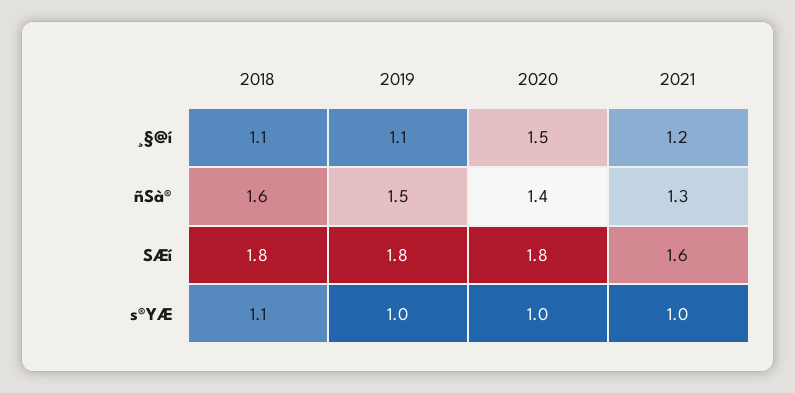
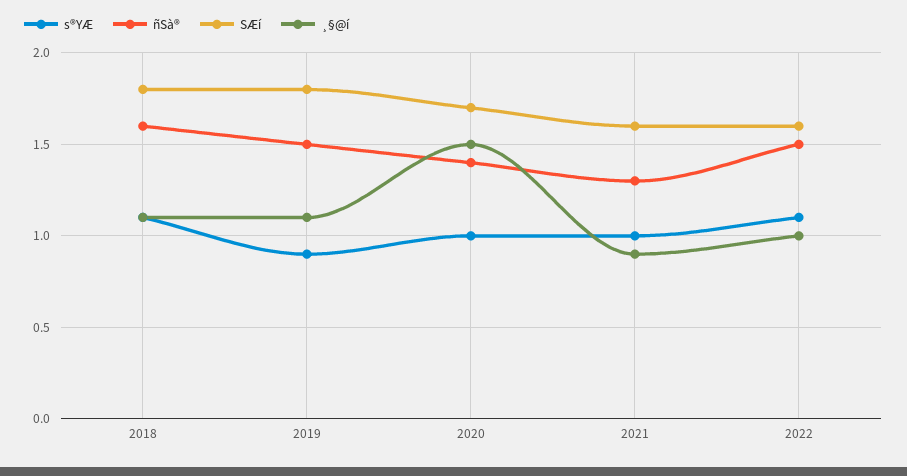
¸§@í, 2021: 1.2 -> 0.9
SÆí, 2020: 1.8 -> 1.7
s®YÆ, 2019: 1 -> 0.9
s®YÆ, 2022: none -> 1.1
ñSà®, 2022: none -> 1.5
SÆí, 2022: none -> 1.6
¸§@í, 2022: none -> 1

